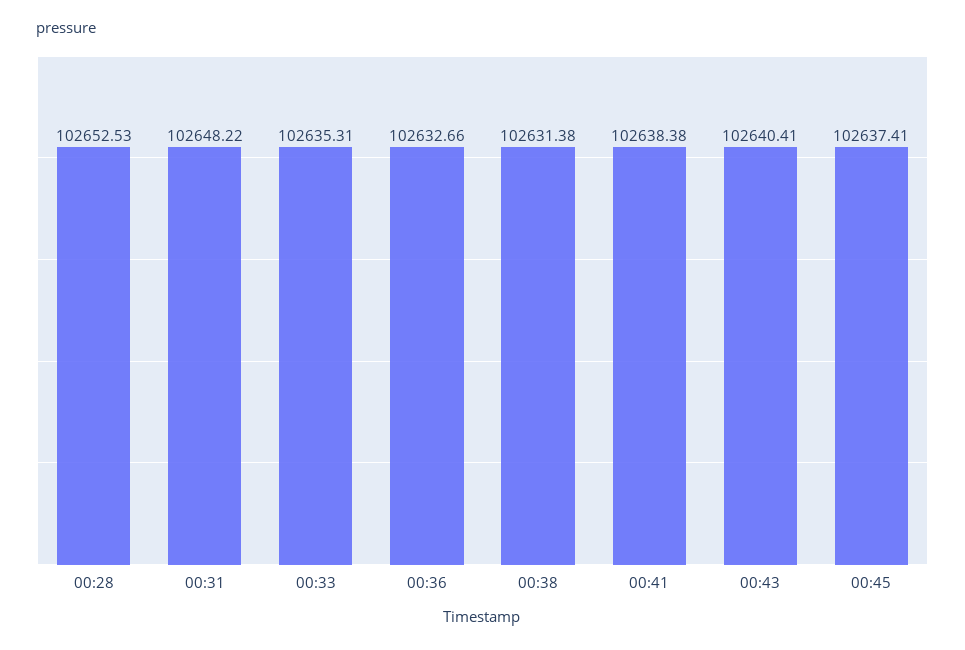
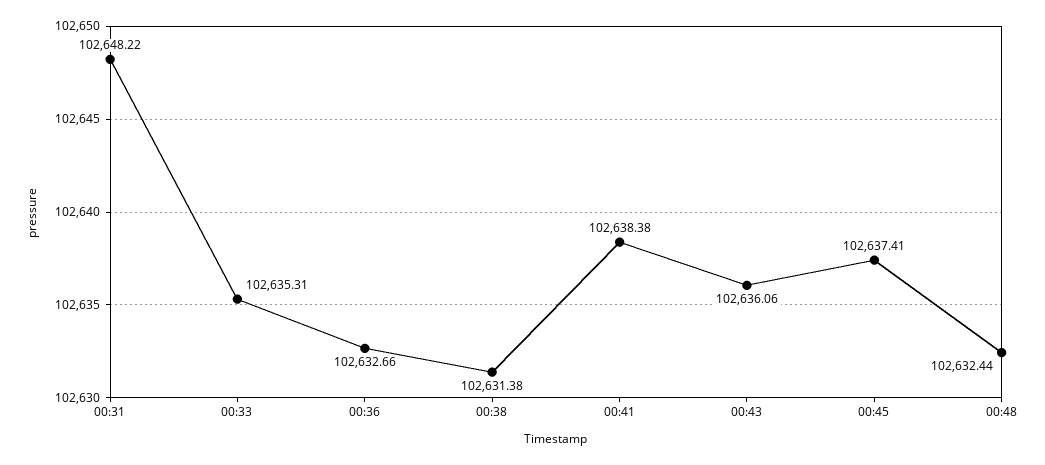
00:28: 102652.53 -> none
00:43: 102640.41 -> 102636.06
00:48: none -> 102632.44

